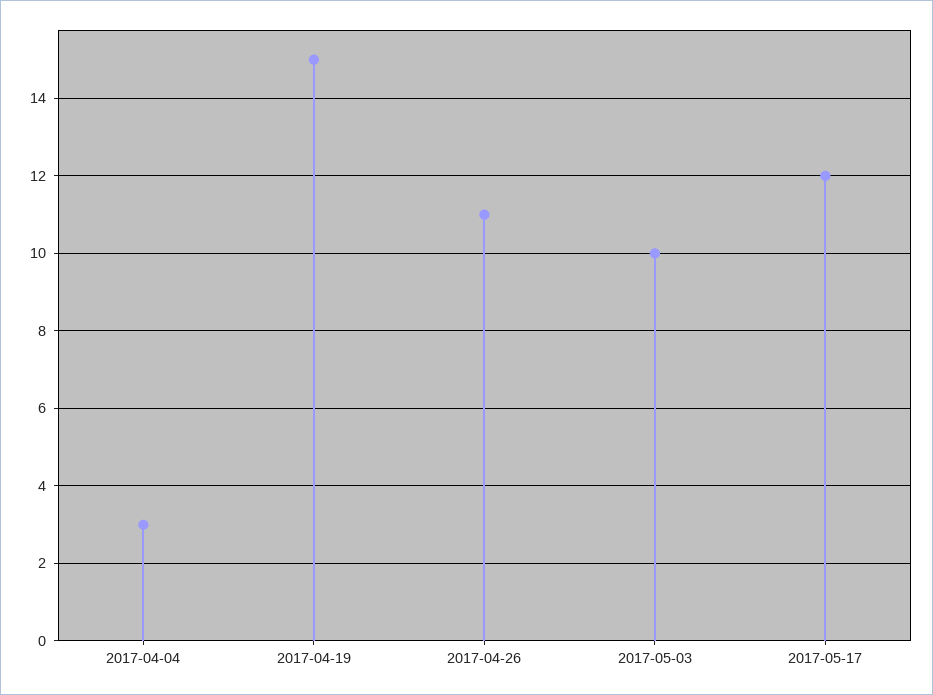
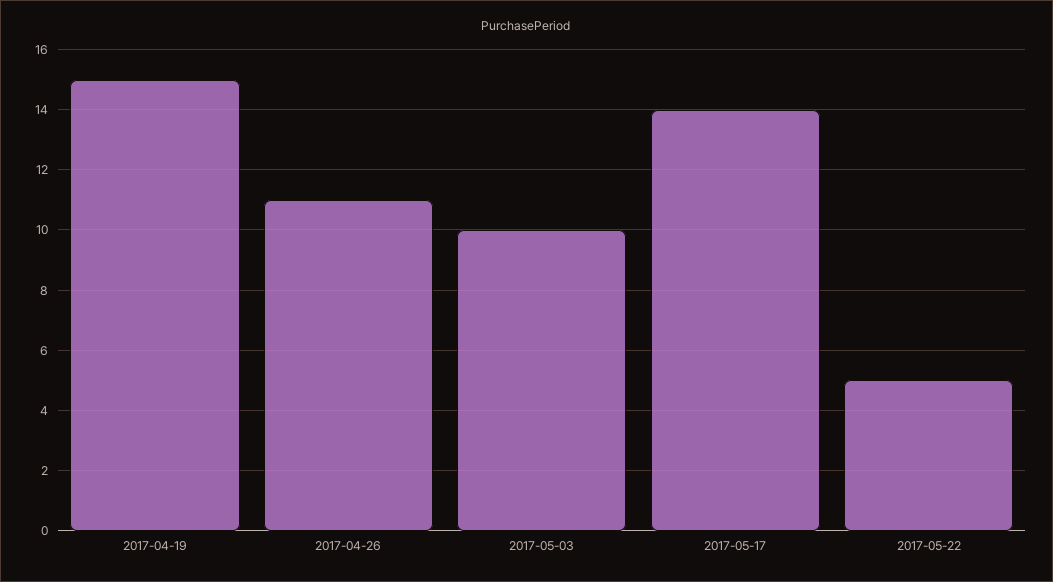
2017-04-04: 3 -> none
2017-05-17: 12 -> 14
2017-05-22: none -> 5

